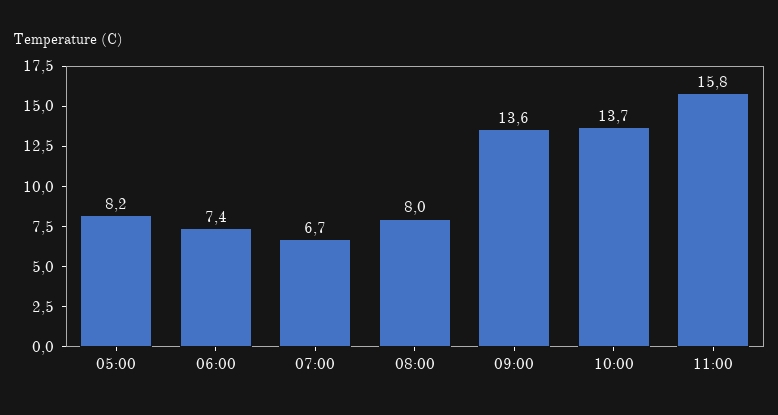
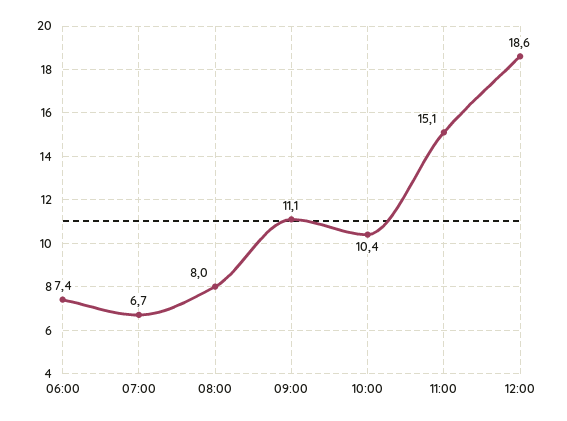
05:00: 8.2 -> none
09:00: 13.6 -> 11.1
10:00: 13.7 -> 10.4
11:00: 15.8 -> 15.1
12:00: none -> 18.6

